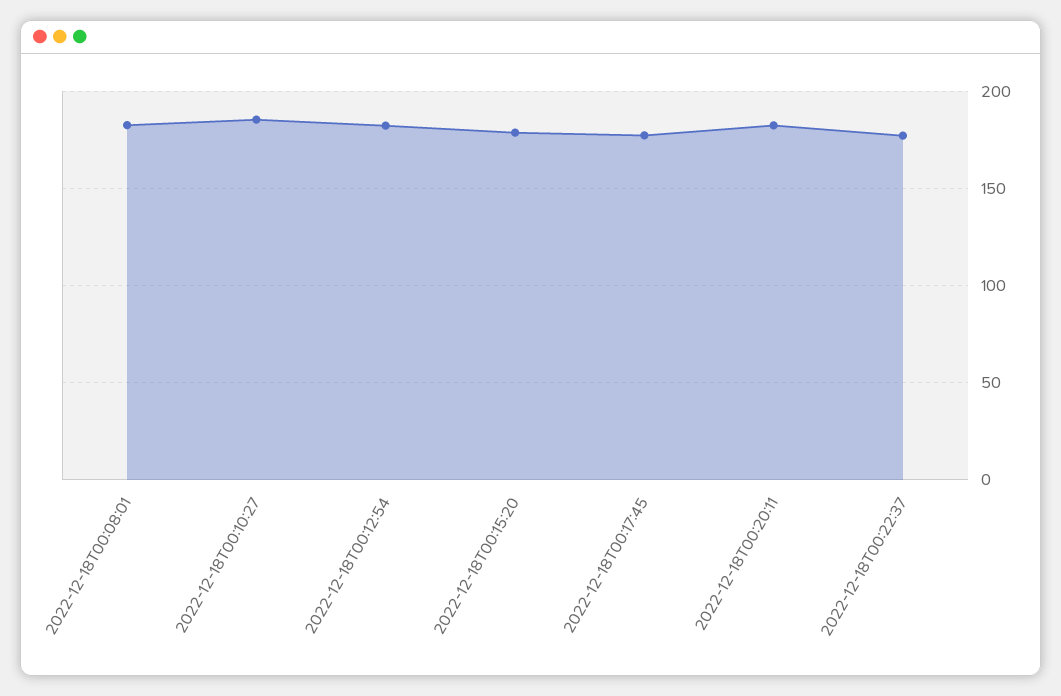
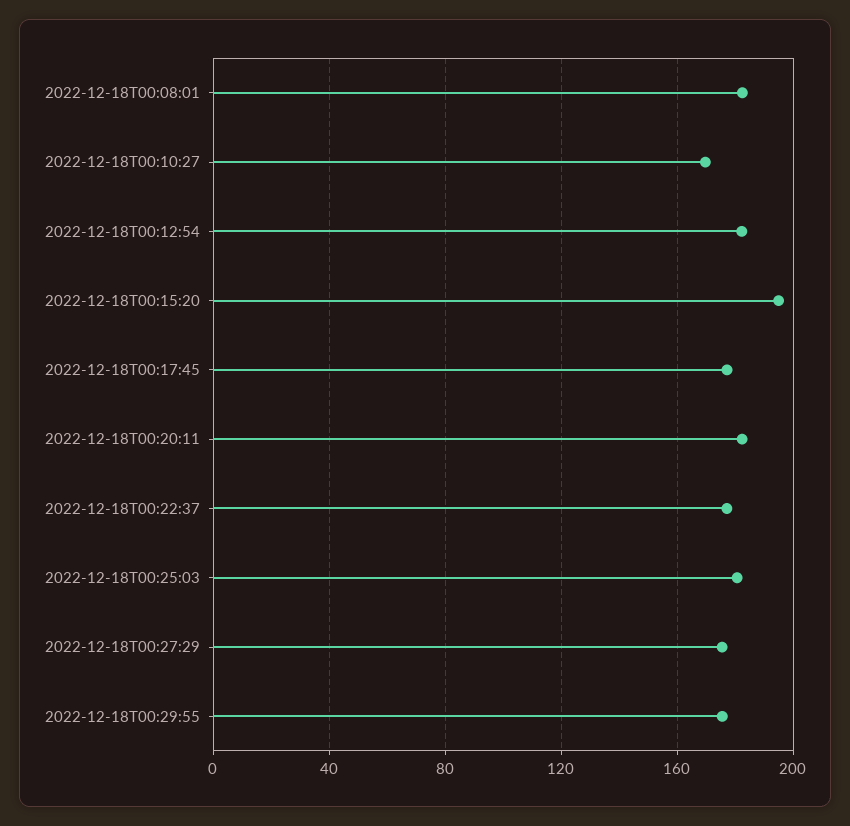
2022-12-18T00:10:27: 185 -> 170
2022-12-18T00:15:20: 180 -> 195
2022-12-18T00:25:03: none -> 180
2022-12-18T00:27:29: none -> 175
2022-12-18T00:29:55: none -> 175

